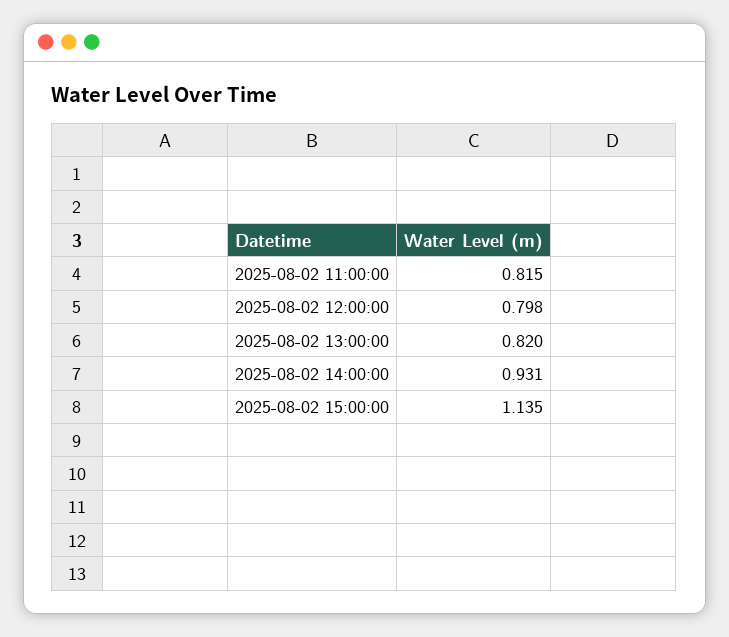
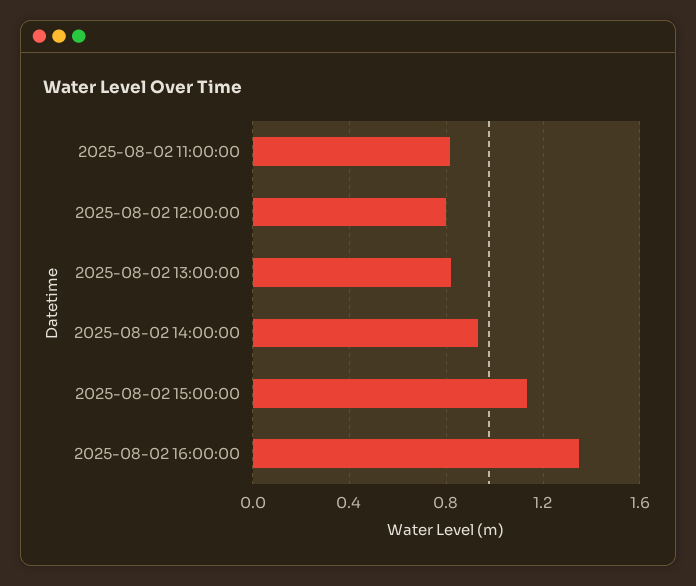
2025-08-02 16:00:00: none -> 1.35

